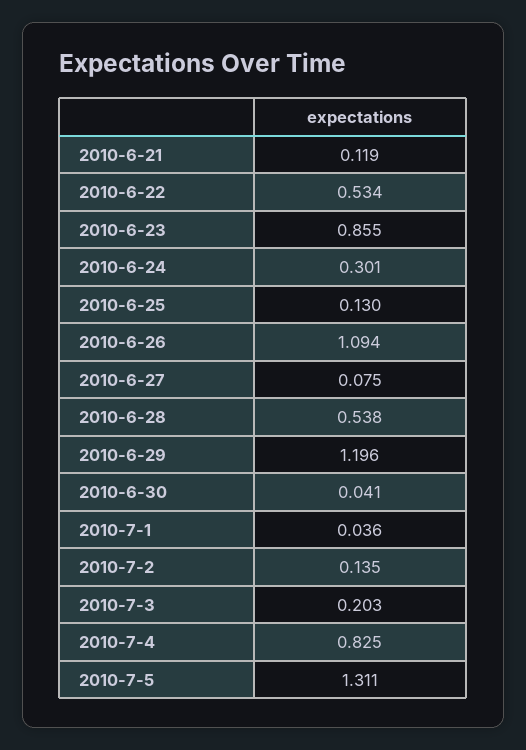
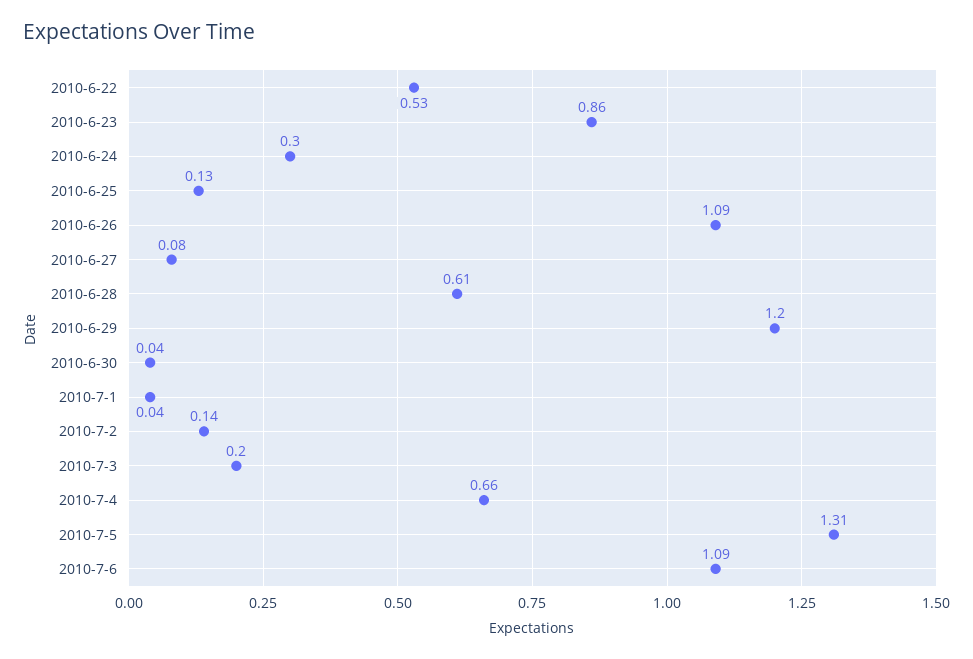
2010-6-21: 0.119 -> none
2010-6-28: 0.538 -> 0.61
2010-7-4: 0.825 -> 0.66
2010-7-6: none -> 1.09

